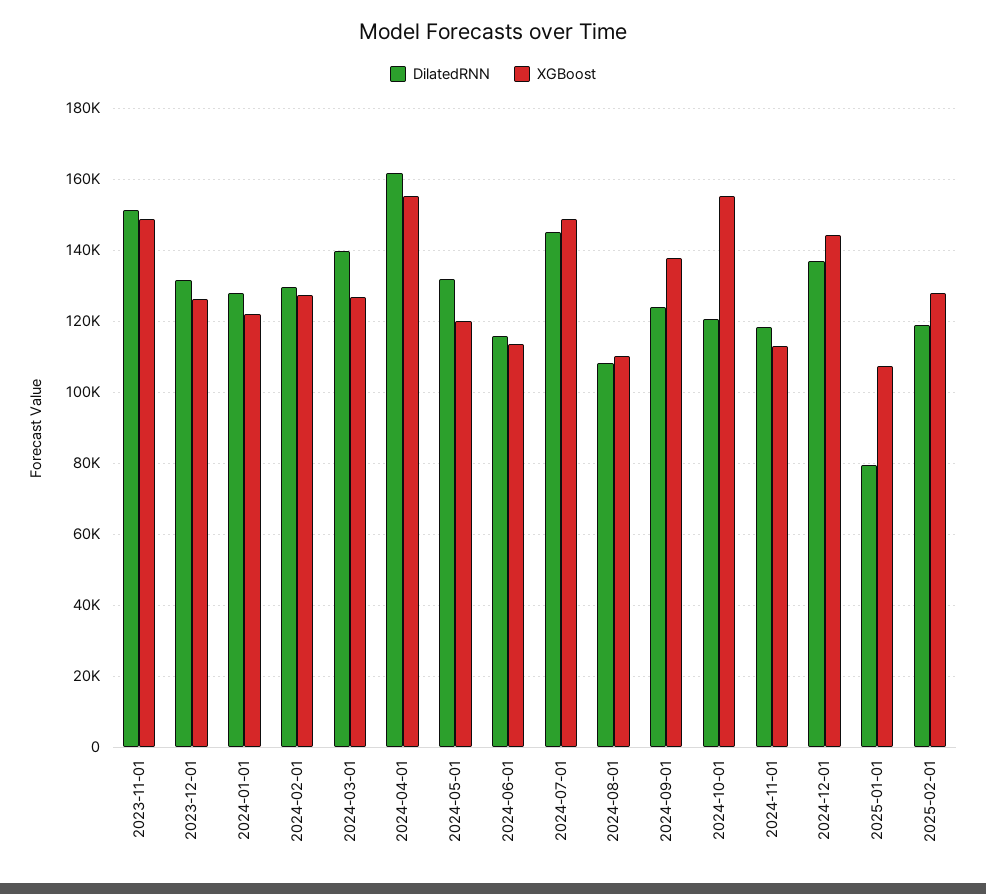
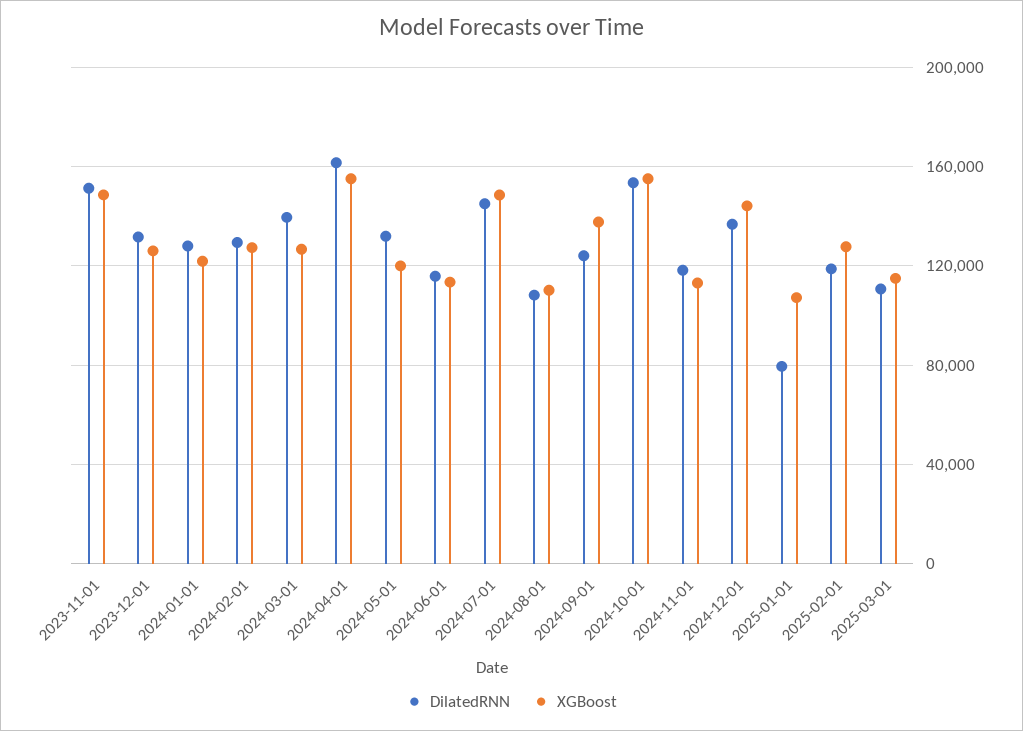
DilatedRNN, 2024-10-01: 120000 -> 155000
DilatedRNN, 2025-03-01: none -> 110000
XGBoost, 2025-03-01: none -> 115000

